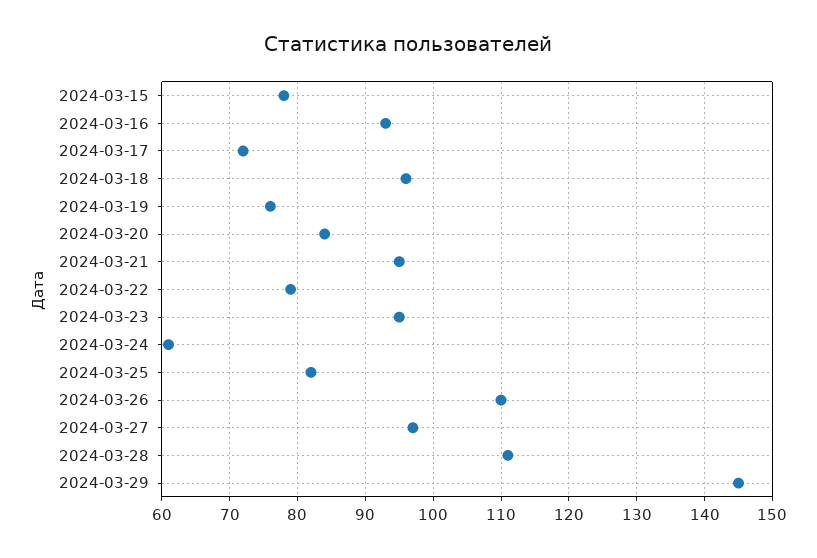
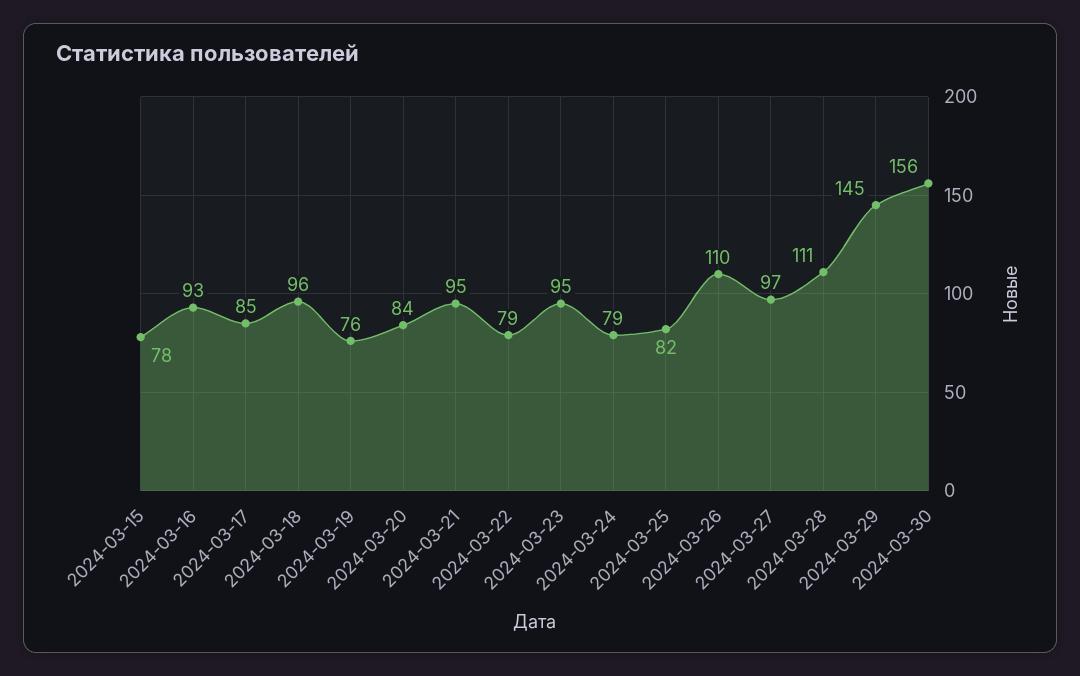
2024-03-17: 72 -> 85
2024-03-24: 61 -> 79
2024-03-30: none -> 156

